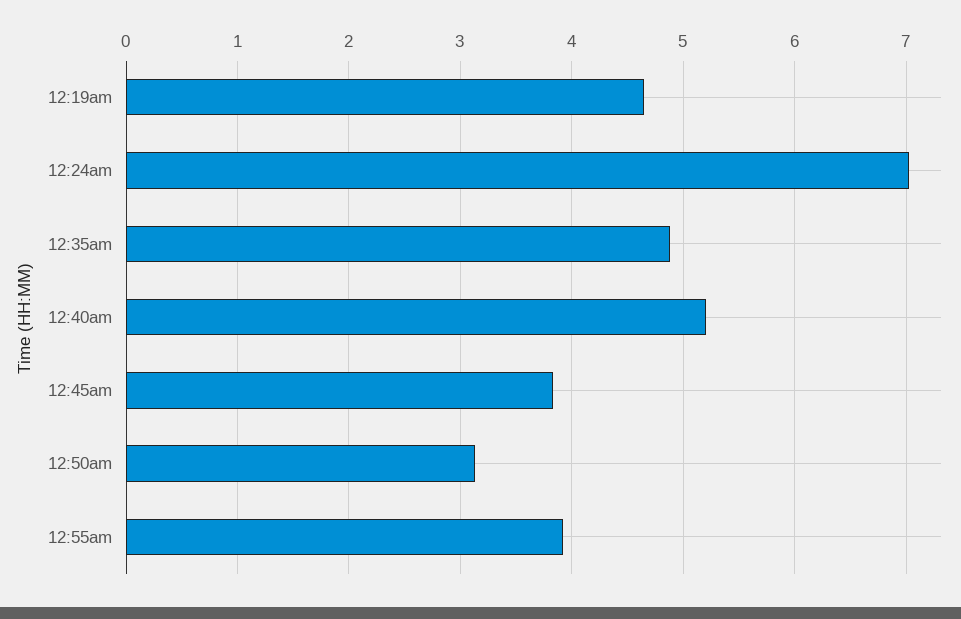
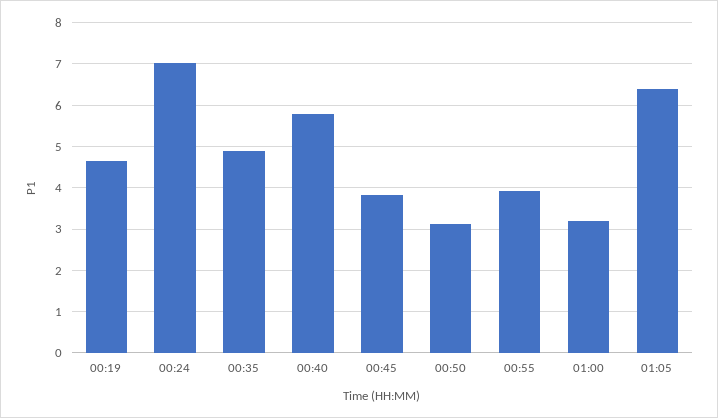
12:40am: 5.2 -> 5.8
01:00: none -> 3.2
01:05: none -> 6.4

